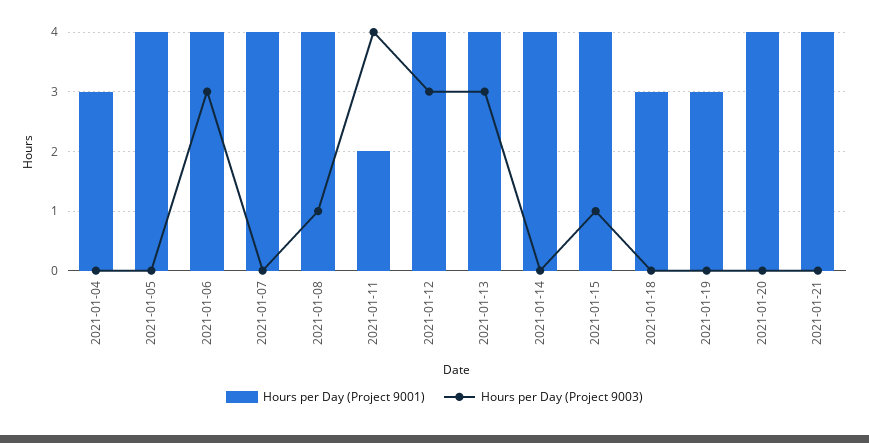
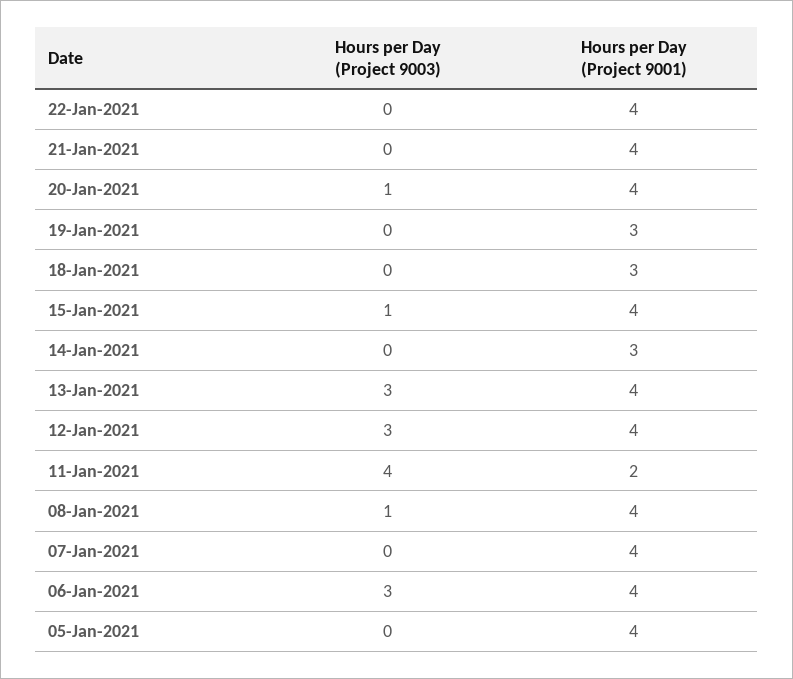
Hours per Day (Project 9001), 2021-01-04: 3 -> none
Hours per Day (Project 9003), 2021-01-04: 0 -> none
Hours per Day (Project 9001), 2021-01-14: 4 -> 3
Hours per Day (Project 9003), 2021-01-20: 0 -> 1
Hours per Day (Project 9003), 22-Jan-2021: none -> 0
Hours per Day (Project 9001), 22-Jan-2021: none -> 4

